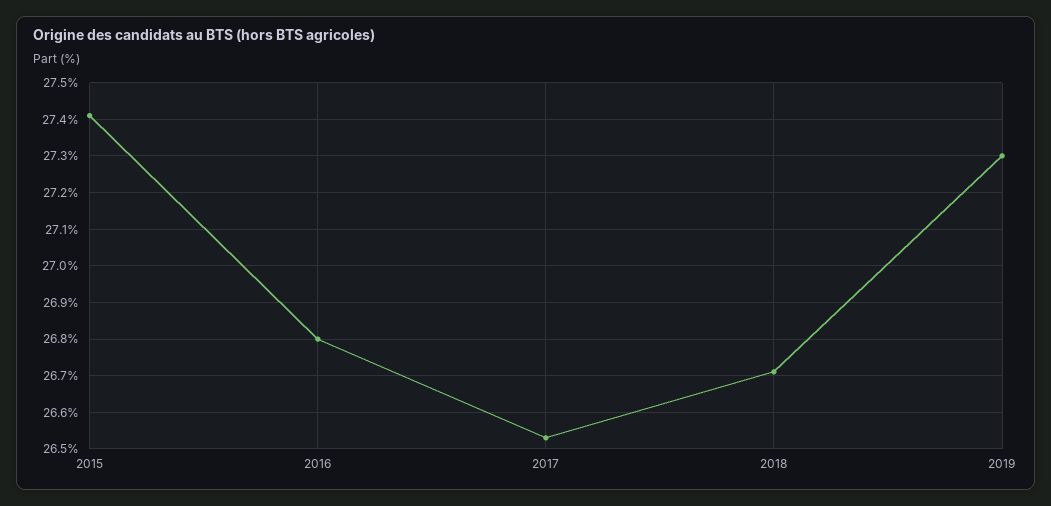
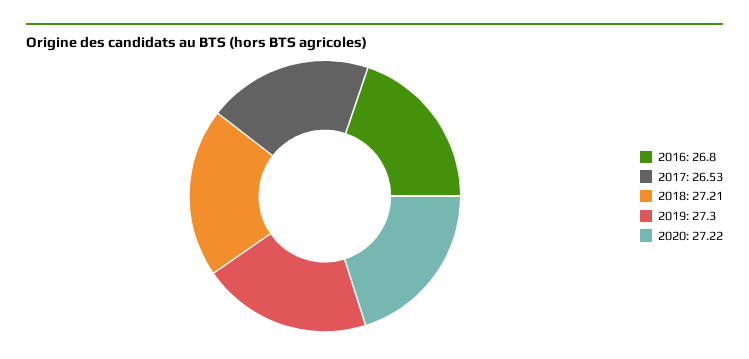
2015: 27.4 -> none
2018: 26.7 -> 27.21
2020: none -> 27.22

